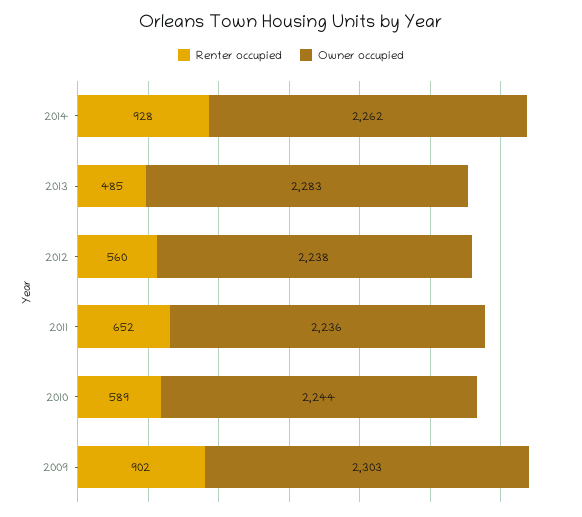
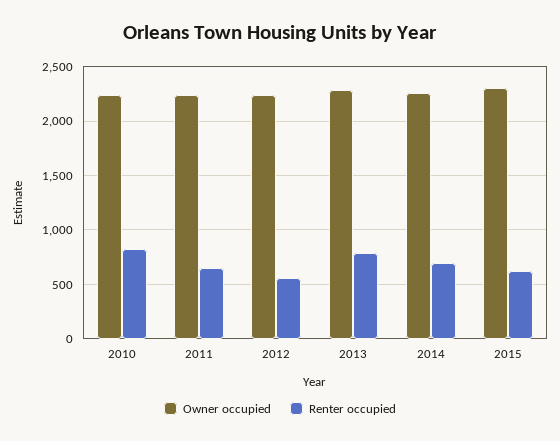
Renter occupied, 2014: 928 -> 700
Renter occupied, 2013: 485 -> 800
Renter occupied, 2010: 589 -> 800
Renter occupied, 2009: 902 -> none
Owner occupied, 2009: 2303 -> none
Owner occupied, 2015: none -> 2300
Renter occupied, 2015: none -> 600

